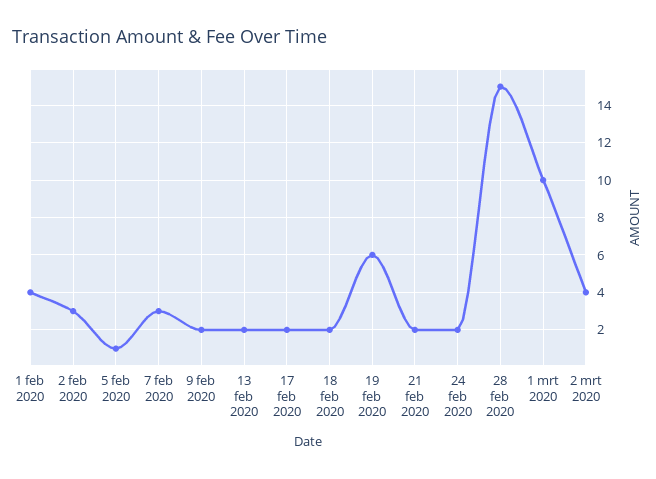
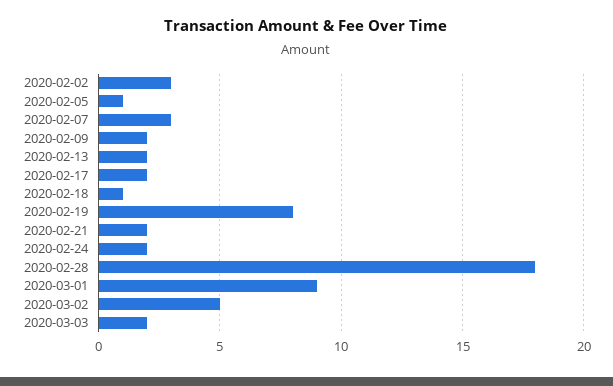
1 feb 2020: 4 -> none
18 feb 2020: 2 -> 1
19 feb 2020: 6 -> 8
28 feb 2020: 15 -> 18
1 mrt 2020: 10 -> 9
2 mrt 2020: 4 -> 5
2020-03-03: none -> 2

